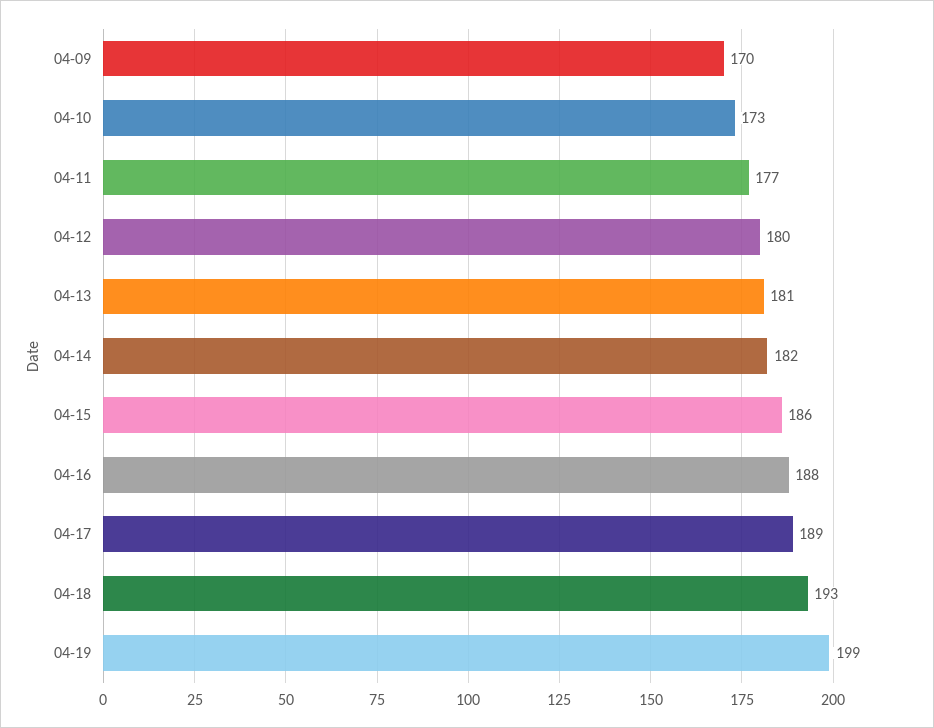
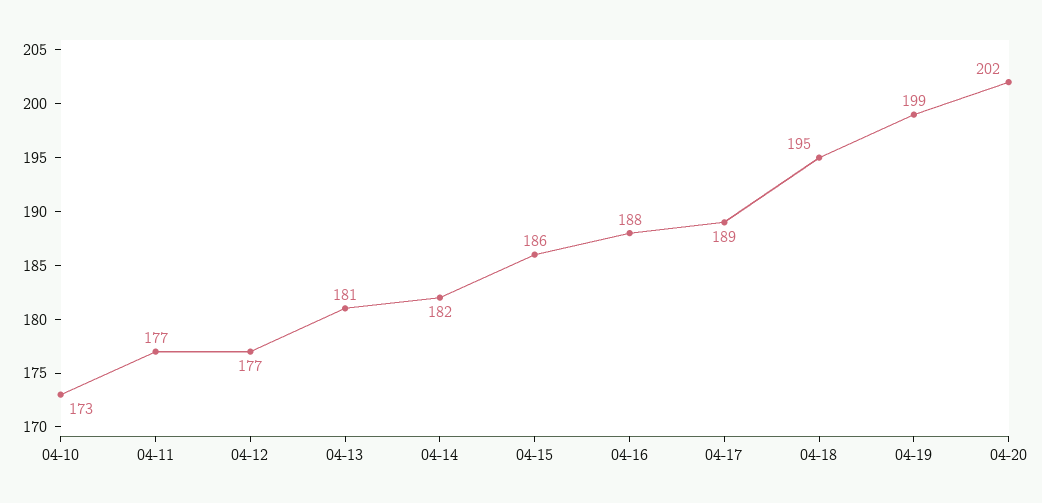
04-09: 170 -> none
04-12: 180 -> 177
04-18: 193 -> 195
04-20: none -> 202

